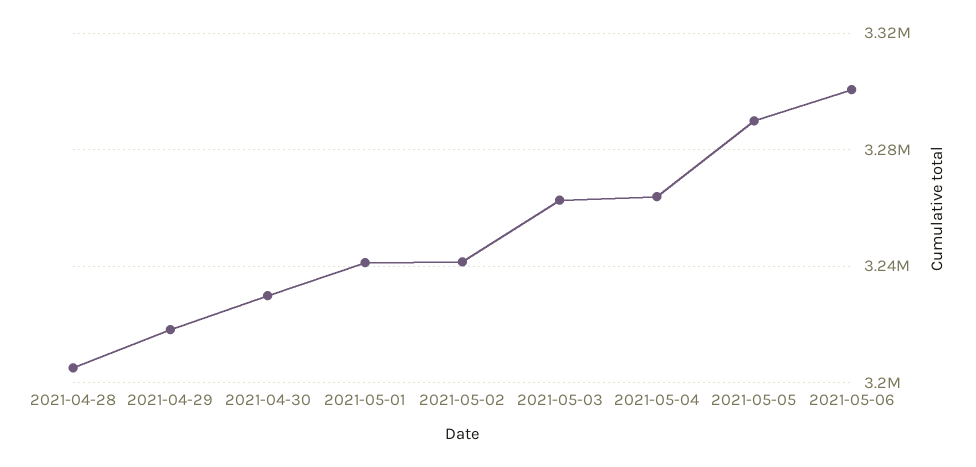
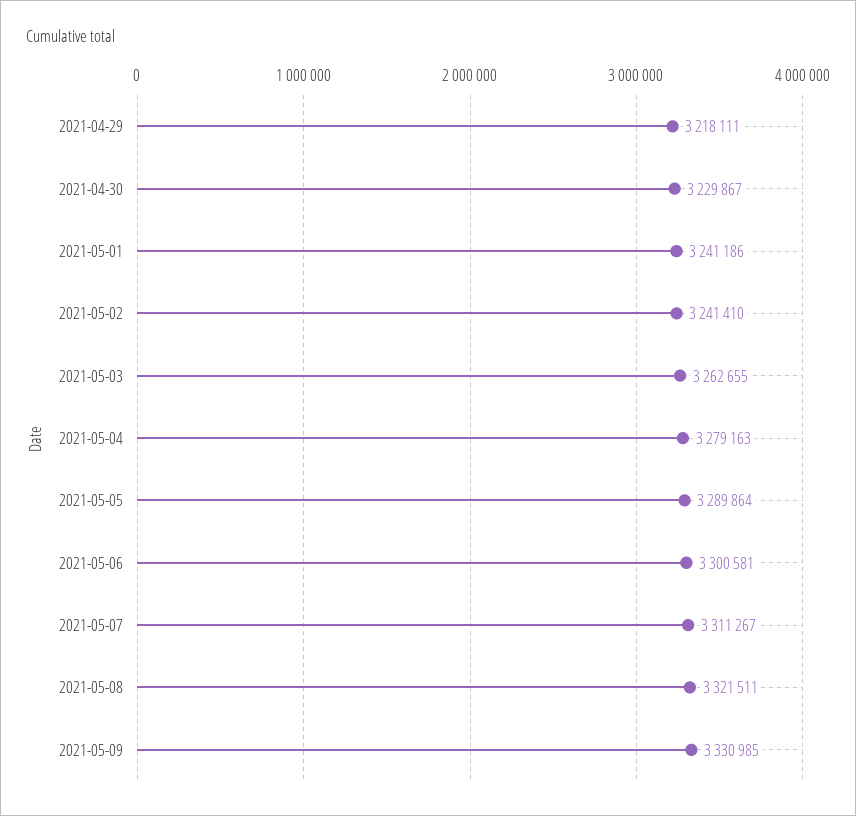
2021-04-28: 3205000 -> none
2021-05-04: 3265000 -> 3279163
2021-05-07: none -> 3311267
2021-05-08: none -> 3321511
2021-05-09: none -> 3330985

